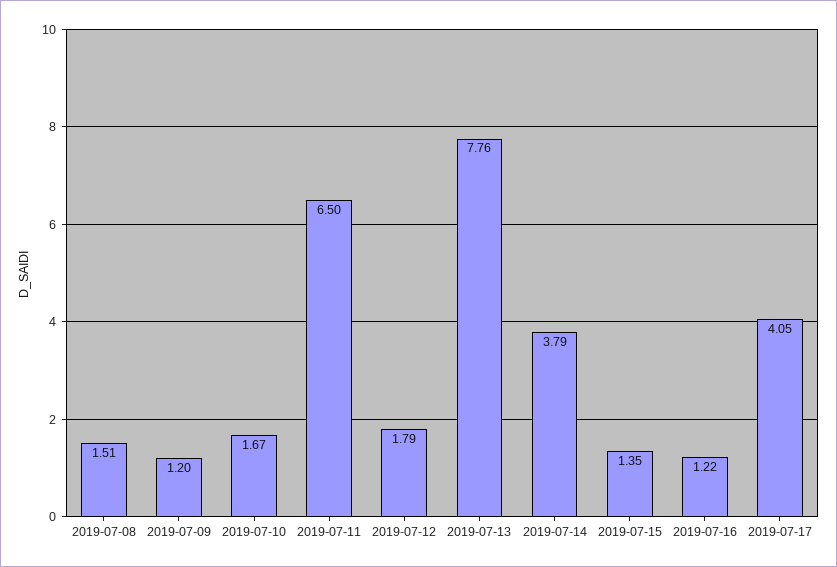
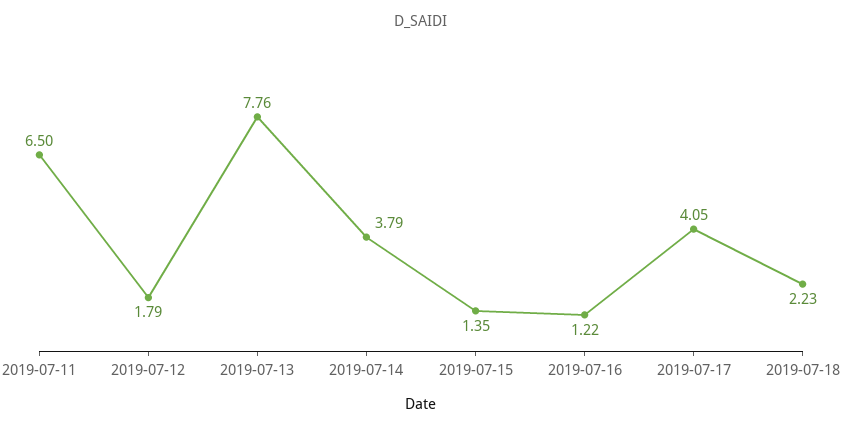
2019-07-08: 1.51 -> none
2019-07-09: 1.2 -> none
2019-07-10: 1.67 -> none
2019-07-18: none -> 2.23

